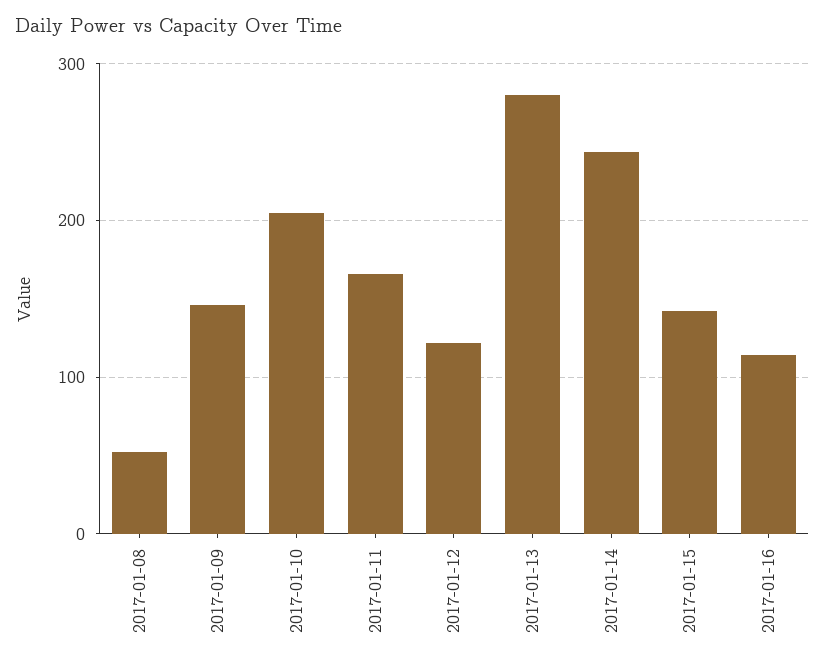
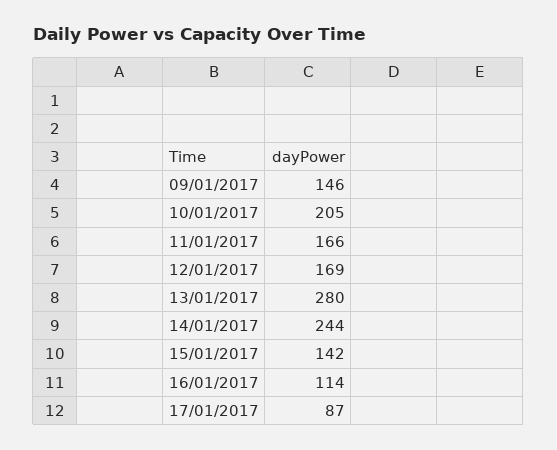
2017-01-08: 50 -> none
2017-01-12: 120 -> 169
17/01/2017: none -> 87

